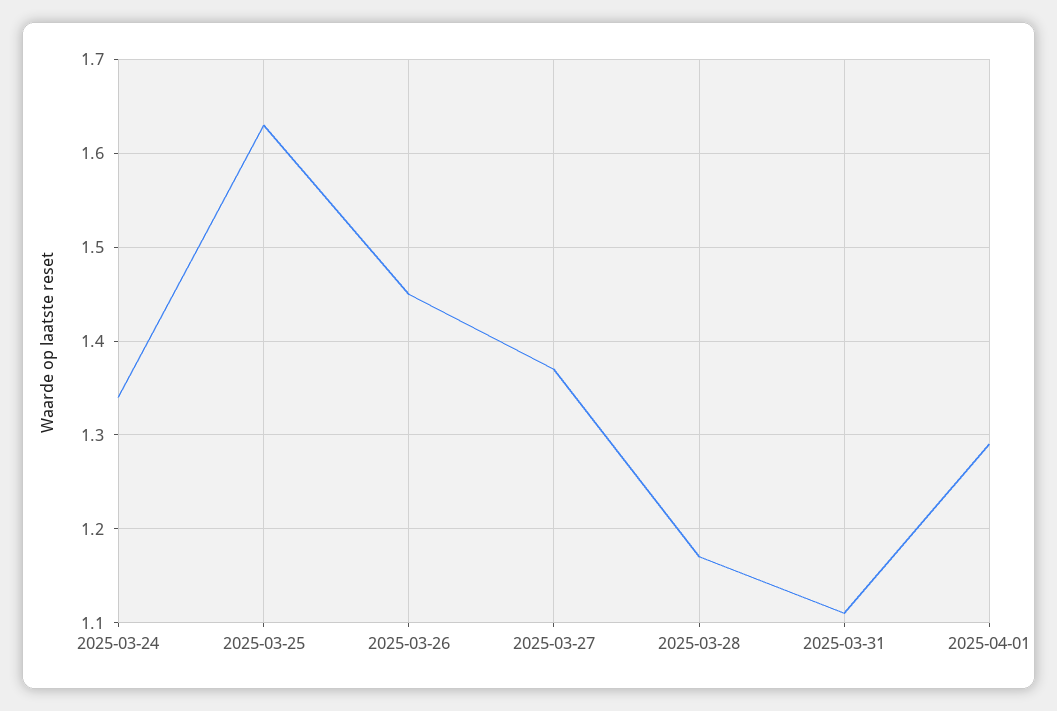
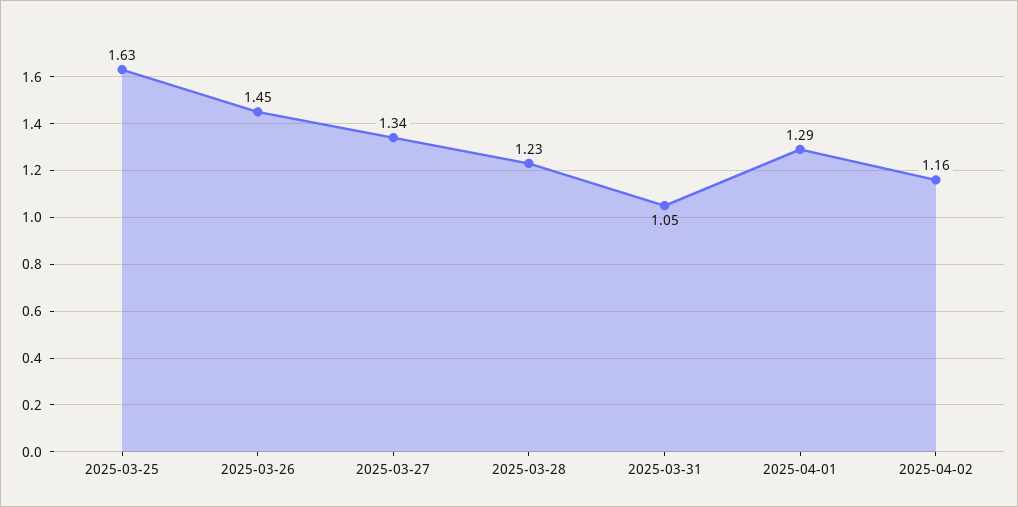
2025-03-24: 1.34 -> none
2025-03-27: 1.37 -> 1.34
2025-03-28: 1.17 -> 1.23
2025-03-31: 1.11 -> 1.05
2025-04-02: none -> 1.16

